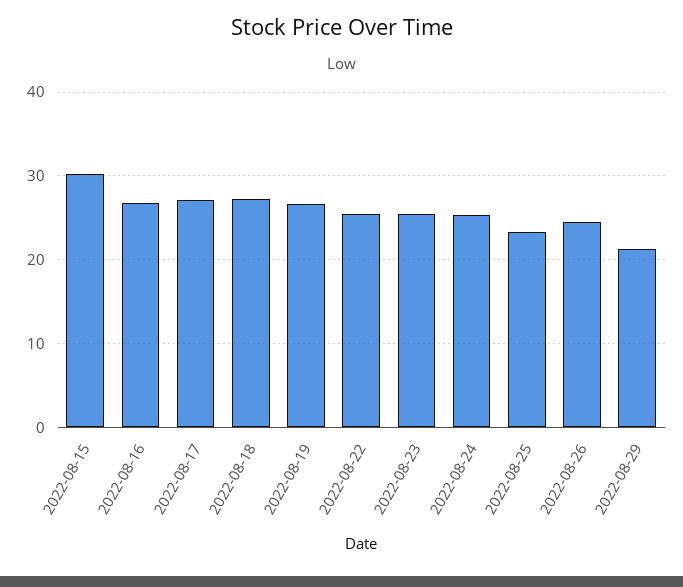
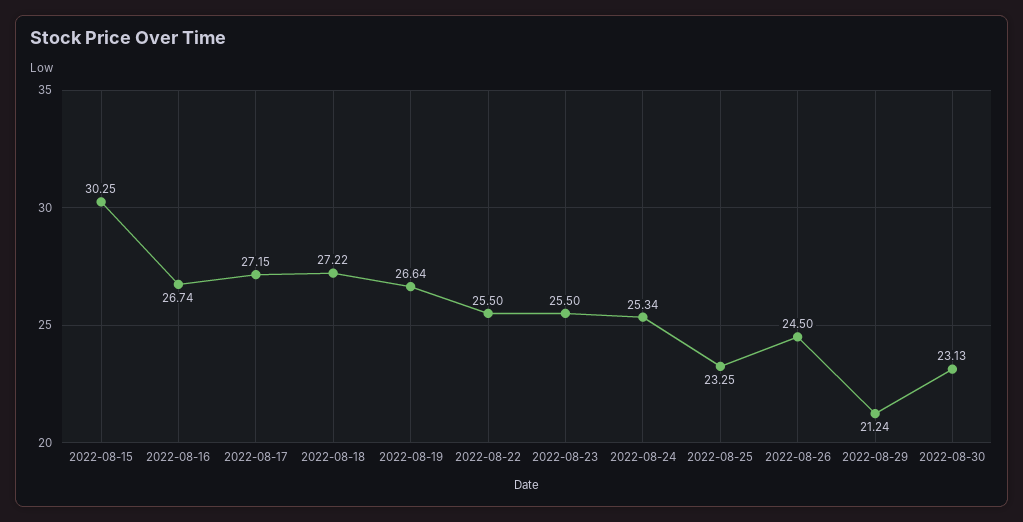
2022-08-30: none -> 23.13

